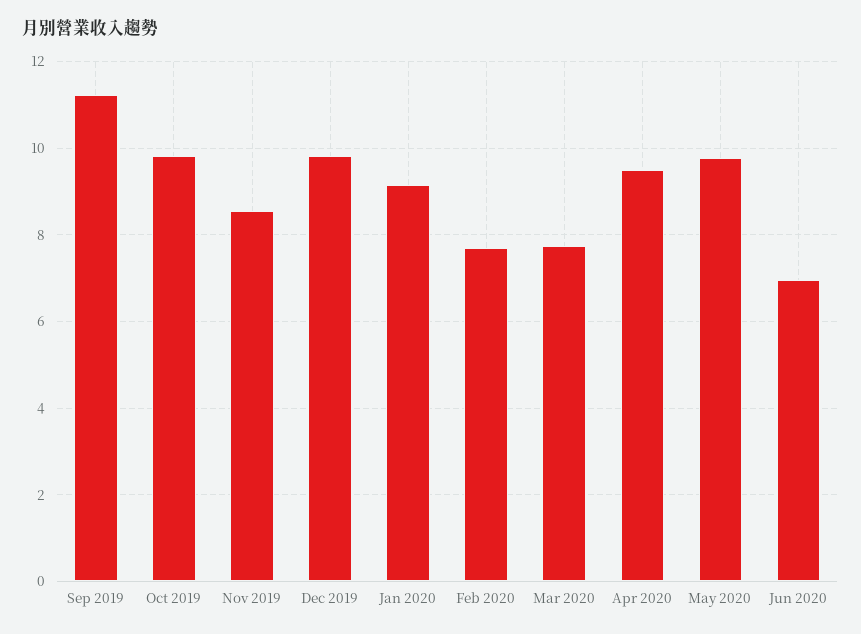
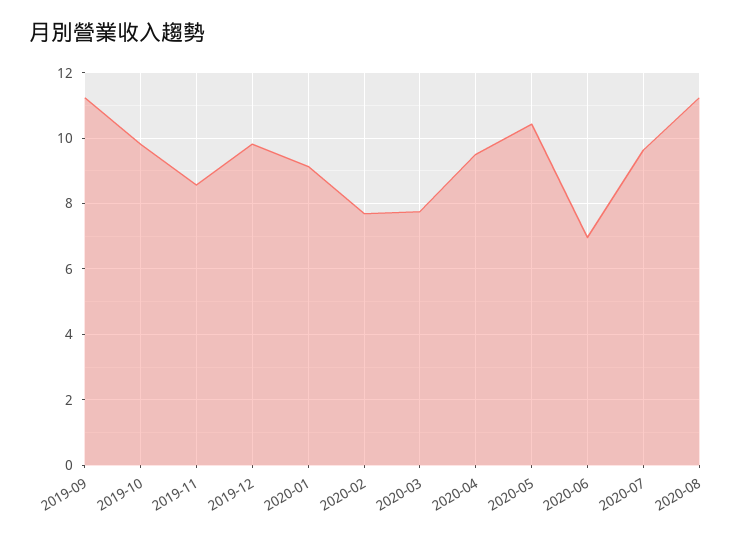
May 2020: 9.8 -> 10.4
2020-07: none -> 9.6
2020-08: none -> 11.2

